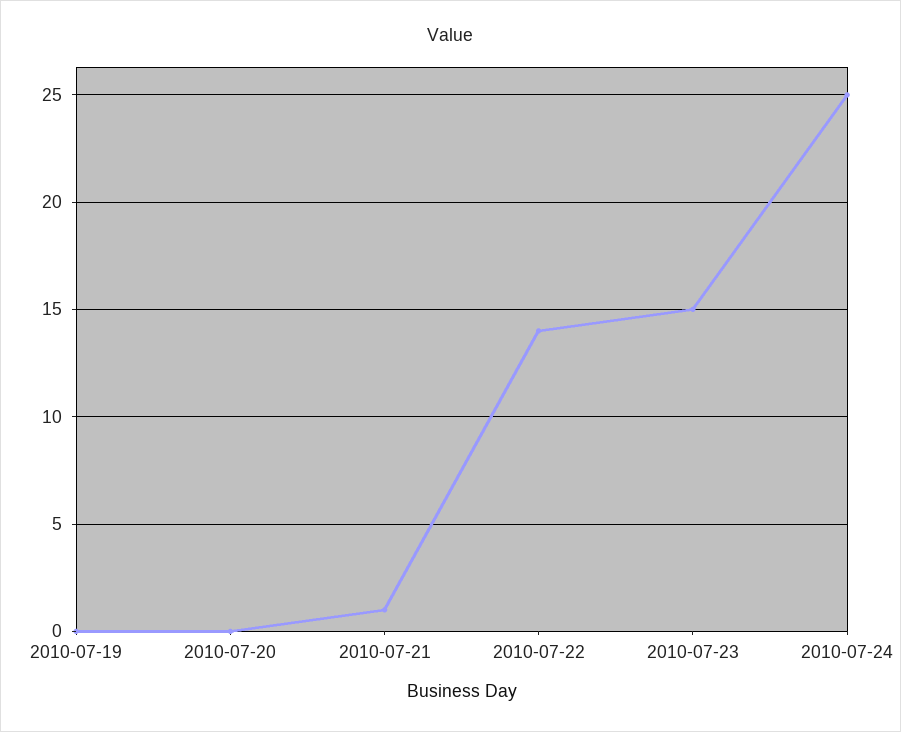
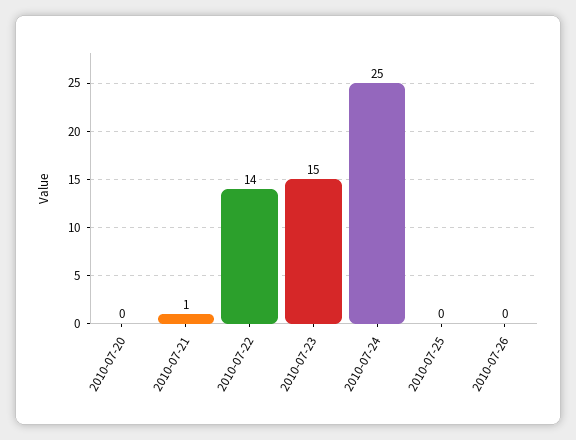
2010-07-19: 0 -> none
2010-07-25: none -> 0
2010-07-26: none -> 0

